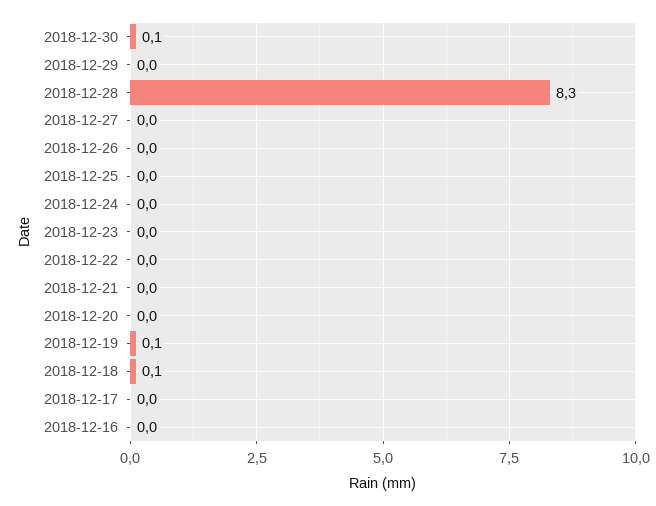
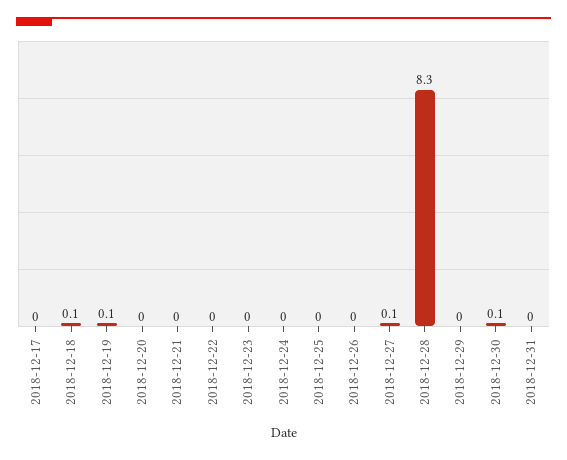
2018-12-27: 0 -> 0.1
2018-12-16: 0 -> none
2018-12-31: none -> 0

